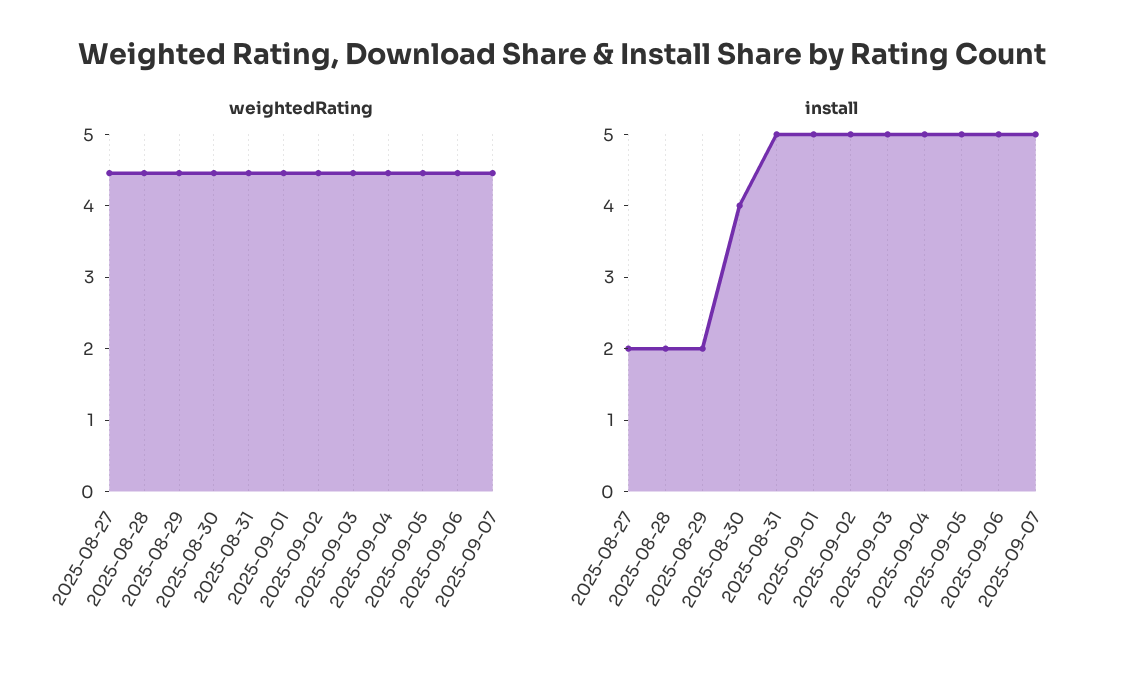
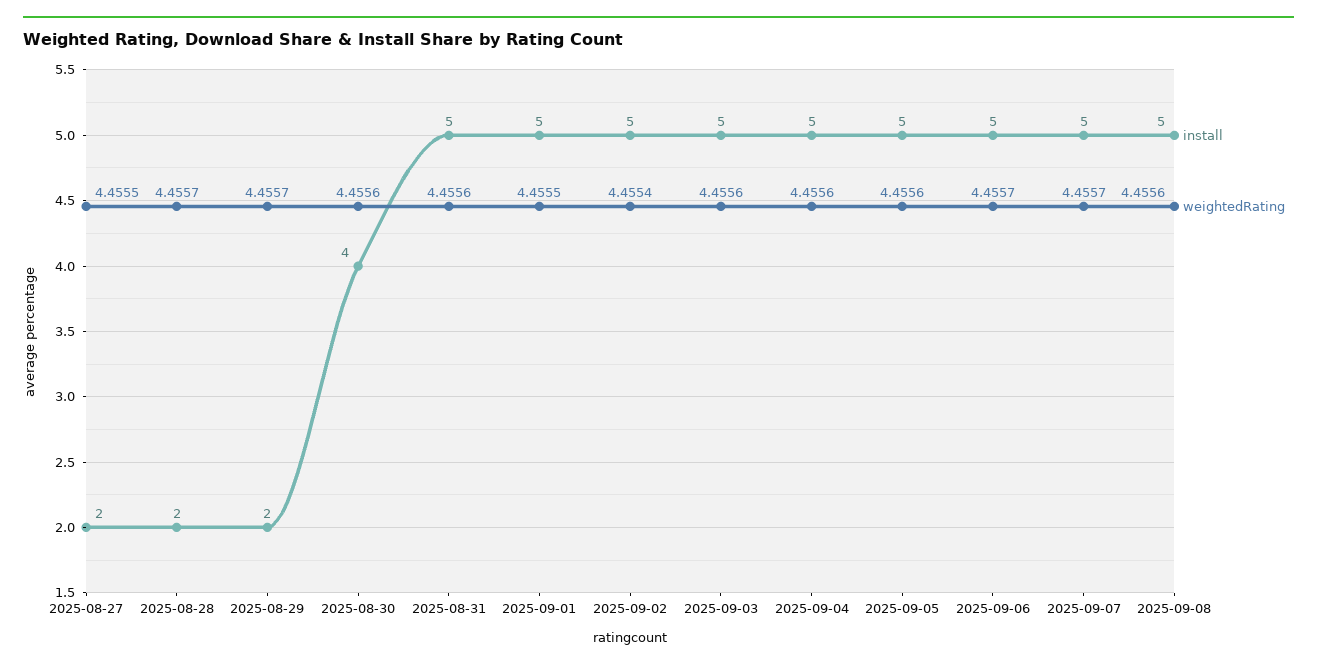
install, 2025-09-08: none -> 5
weightedRating, 2025-09-08: none -> 4.4556

